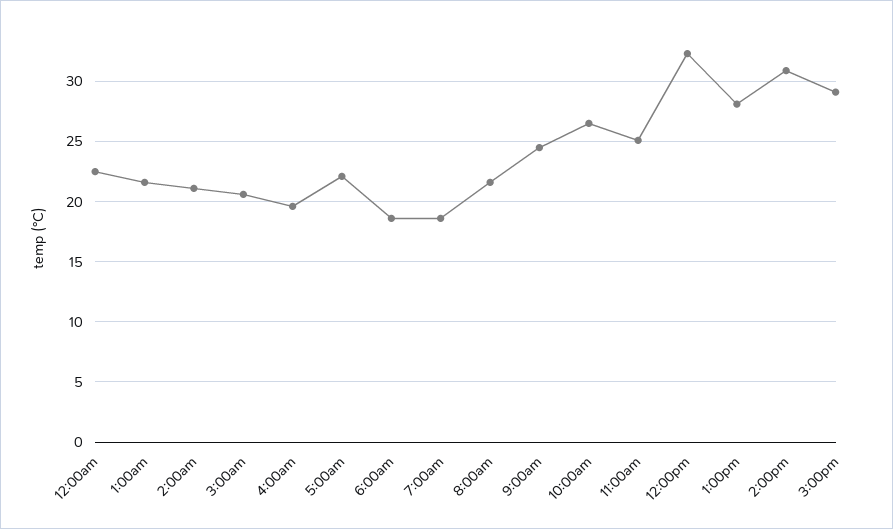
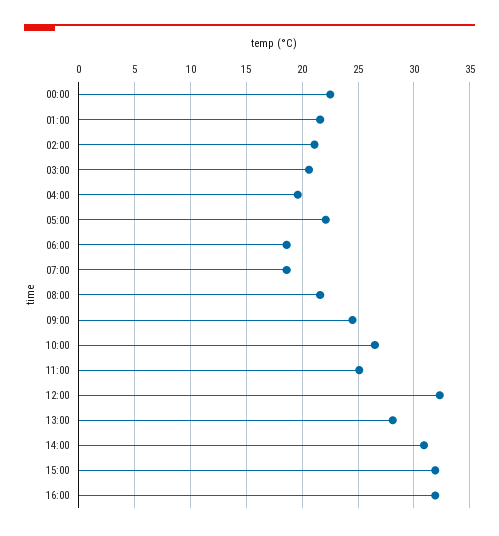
3:00pm: 29 -> 32
16:00: none -> 32

